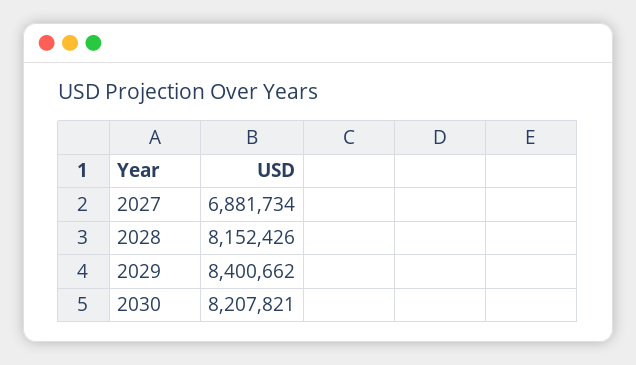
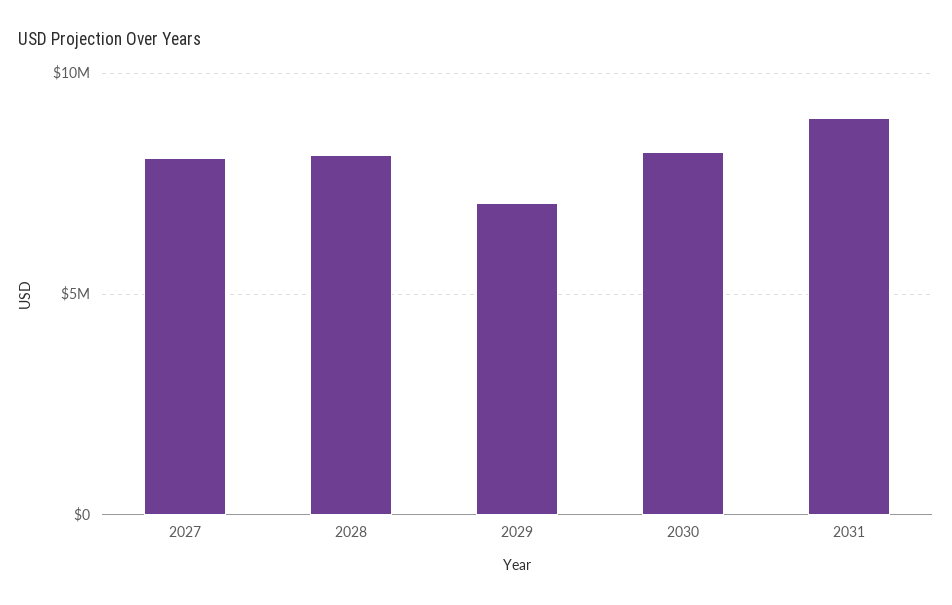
2027: 6881734 -> 8000000
2029: 8400662 -> 7000000
2031: none -> 9000000

